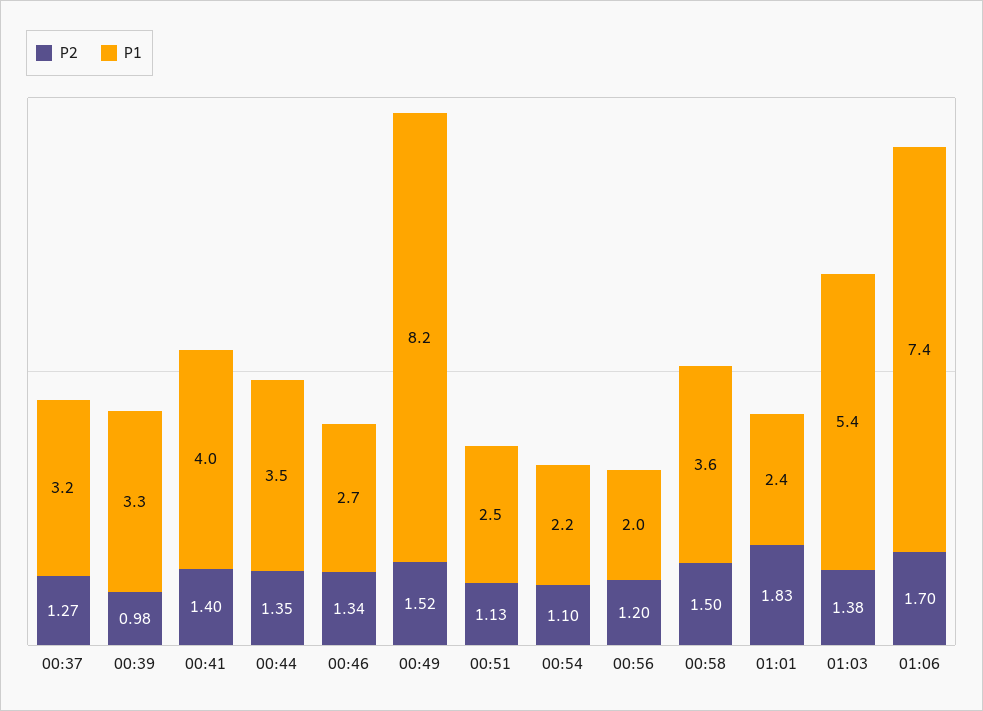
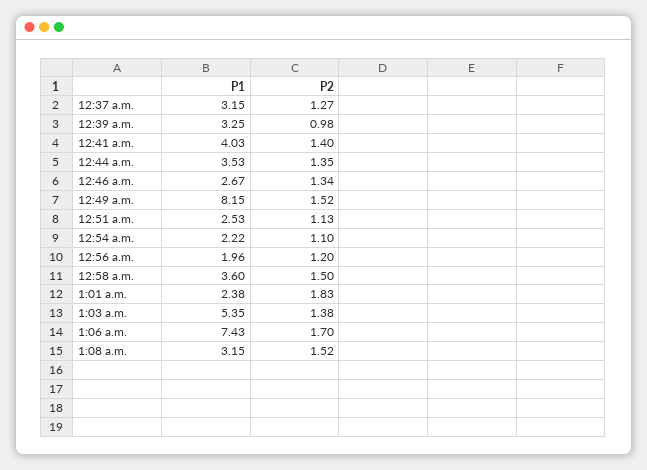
P1, 1:08 a.m.: none -> 3.15
P2, 1:08 a.m.: none -> 1.52

